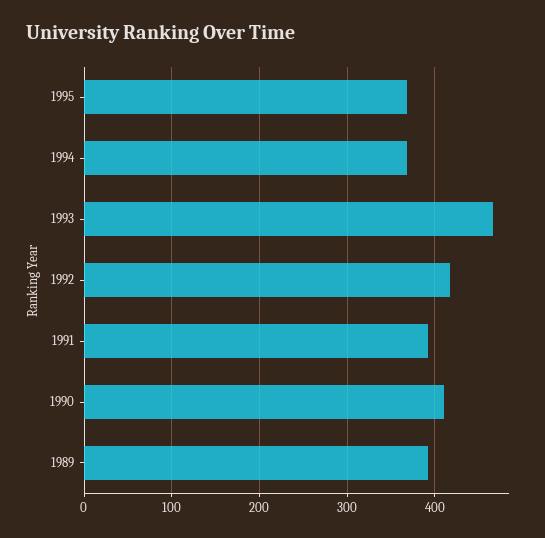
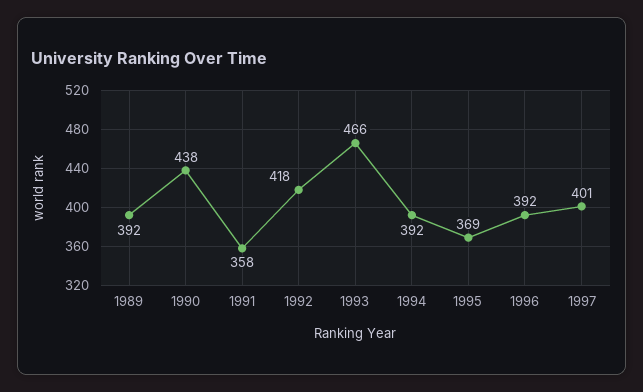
1994: 370 -> 392
1991: 390 -> 358
1990: 410 -> 438
1996: none -> 392
1997: none -> 401

